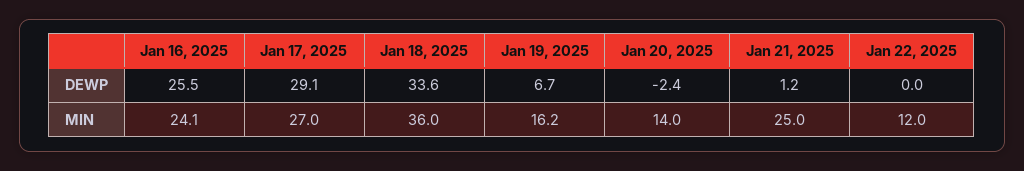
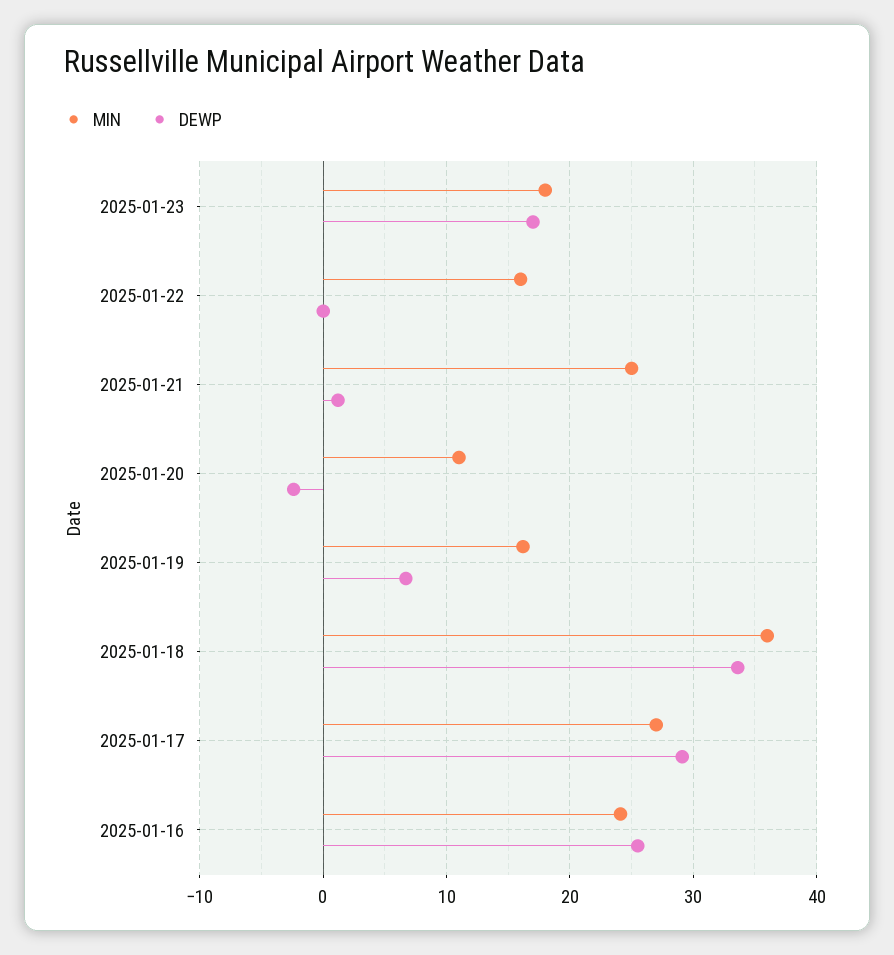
MIN, Jan 20, 2025: 14 -> 11
MIN, Jan 22, 2025: 12 -> 16
MIN, 2025-01-23: none -> 18
DEWP, 2025-01-23: none -> 17

